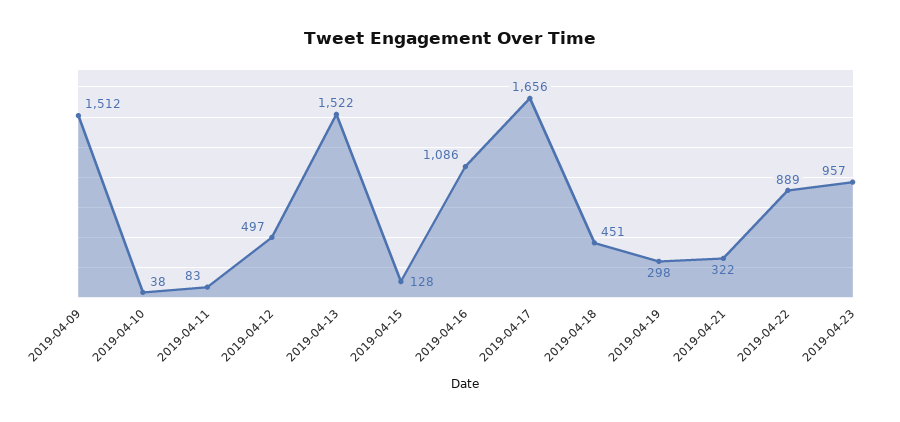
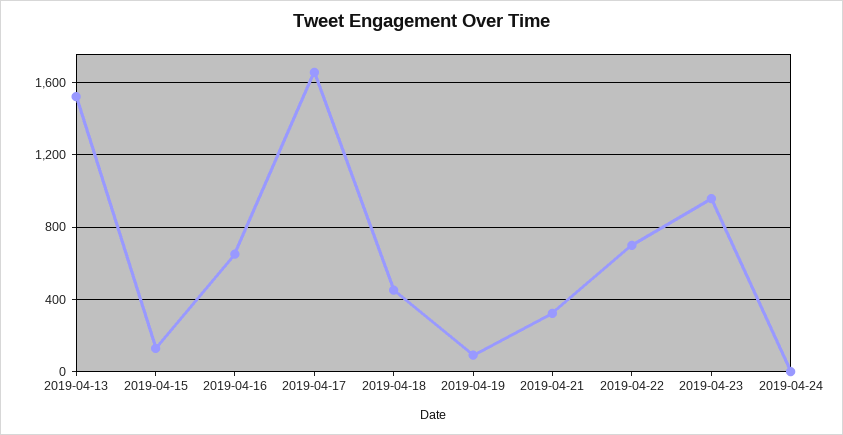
2019-04-09: 1512 -> none
2019-04-10: 38 -> none
2019-04-11: 83 -> none
2019-04-12: 497 -> none
2019-04-16: 1086 -> 650
2019-04-19: 298 -> 100
2019-04-22: 889 -> 700
2019-04-24: none -> 0

